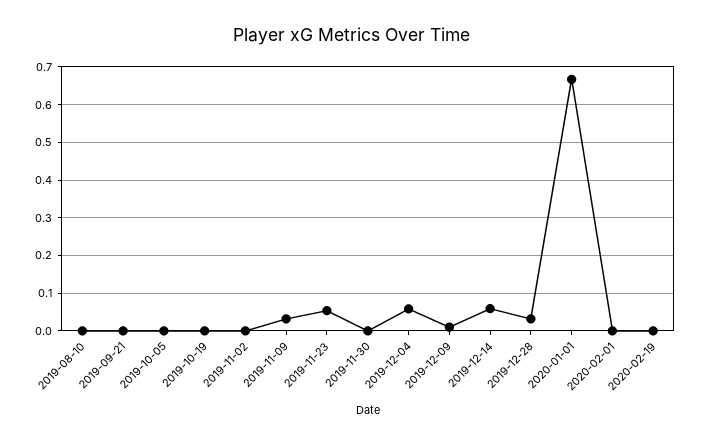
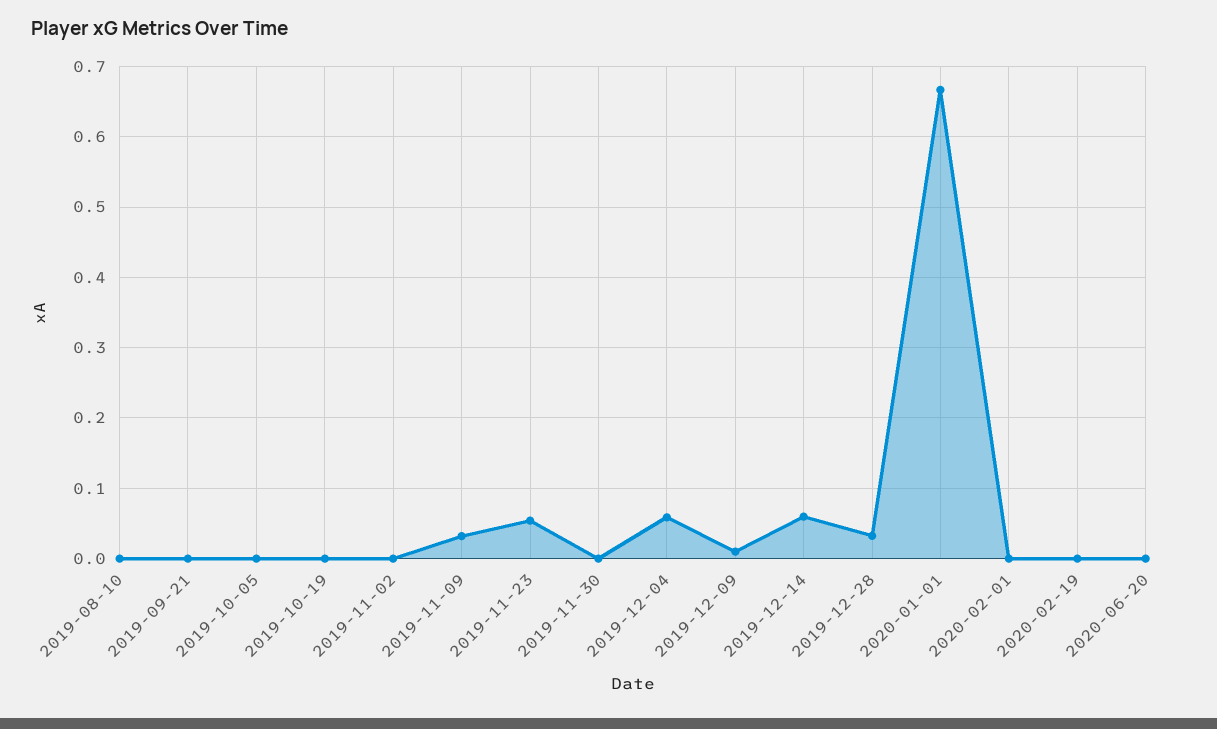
2020-06-20: none -> 0

